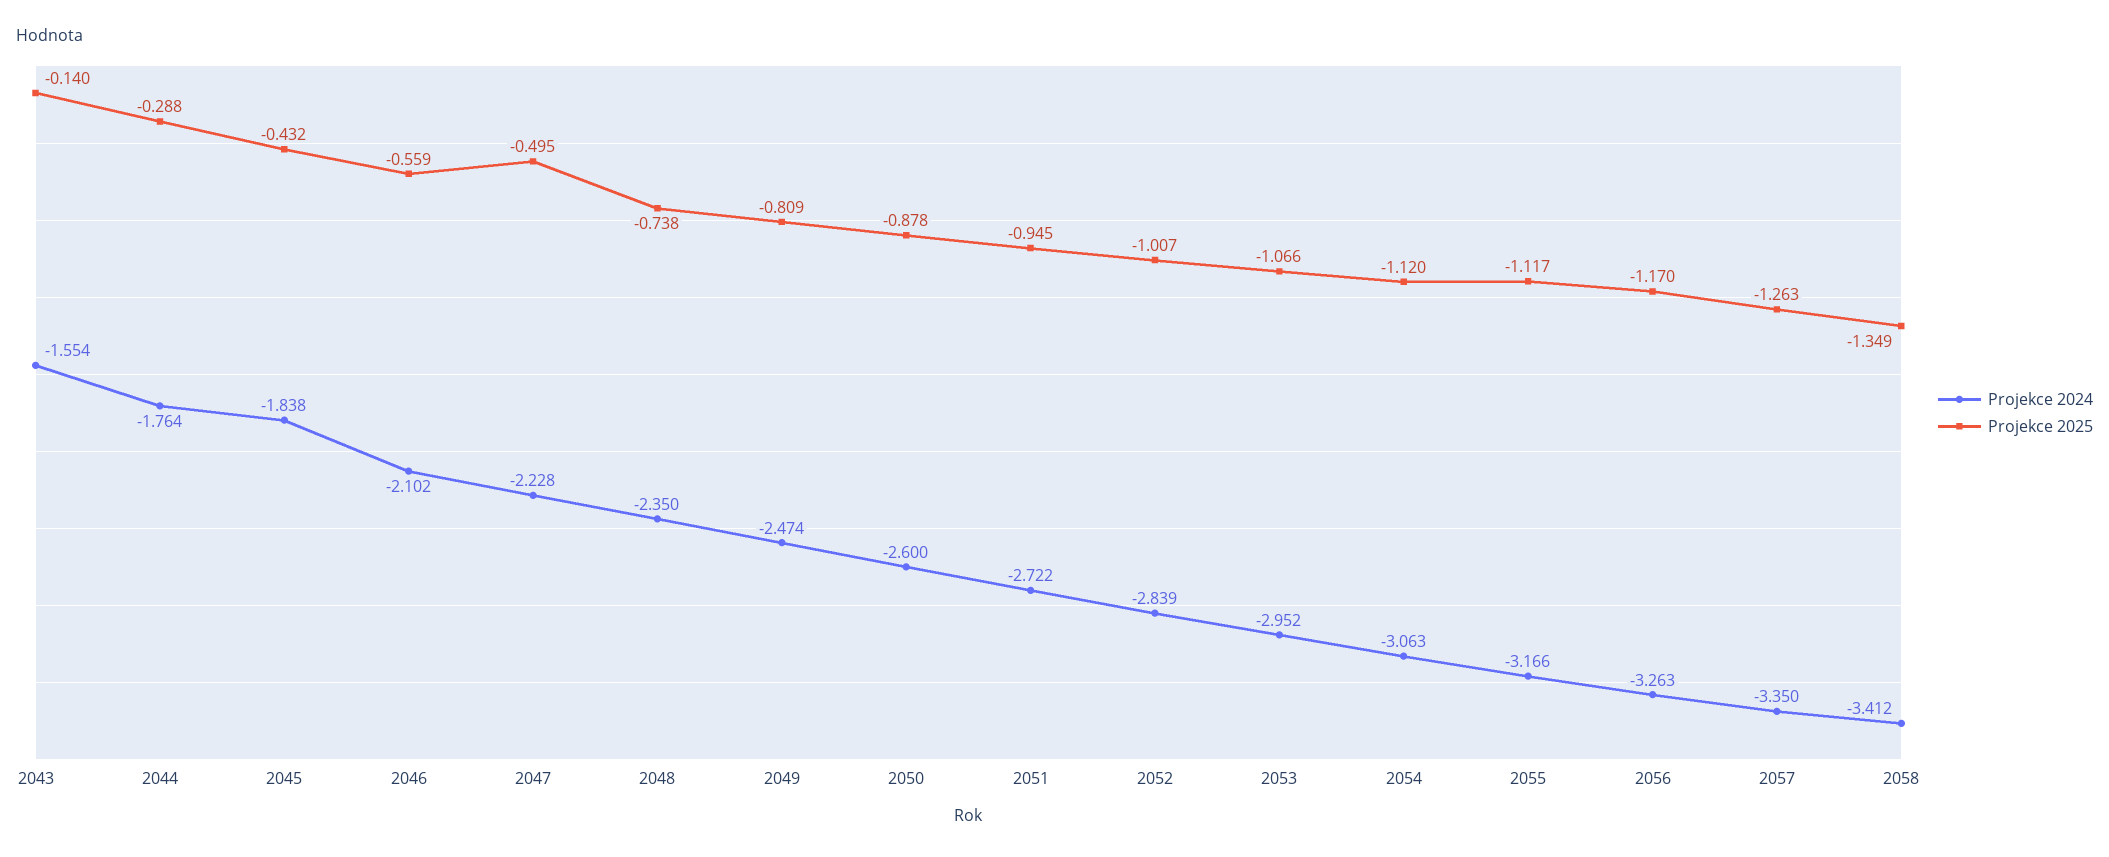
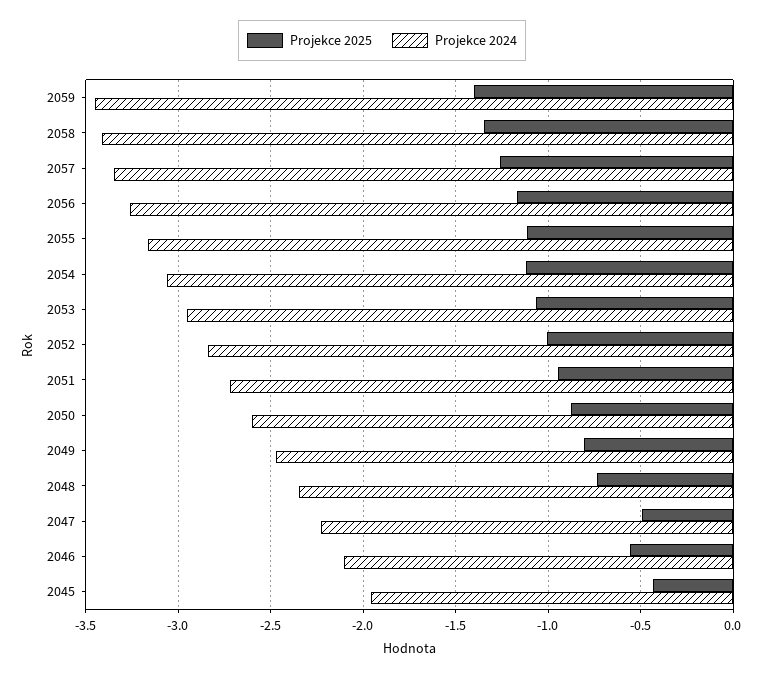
Projekce 2024, 2043: -1.554 -> none
Projekce 2025, 2043: -0.14 -> none
Projekce 2024, 2044: -1.764 -> none
Projekce 2025, 2044: -0.288 -> none
Projekce 2024, 2045: -1.838 -> -1.95
Projekce 2025, 2059: none -> -1.4
Projekce 2024, 2059: none -> -3.45

